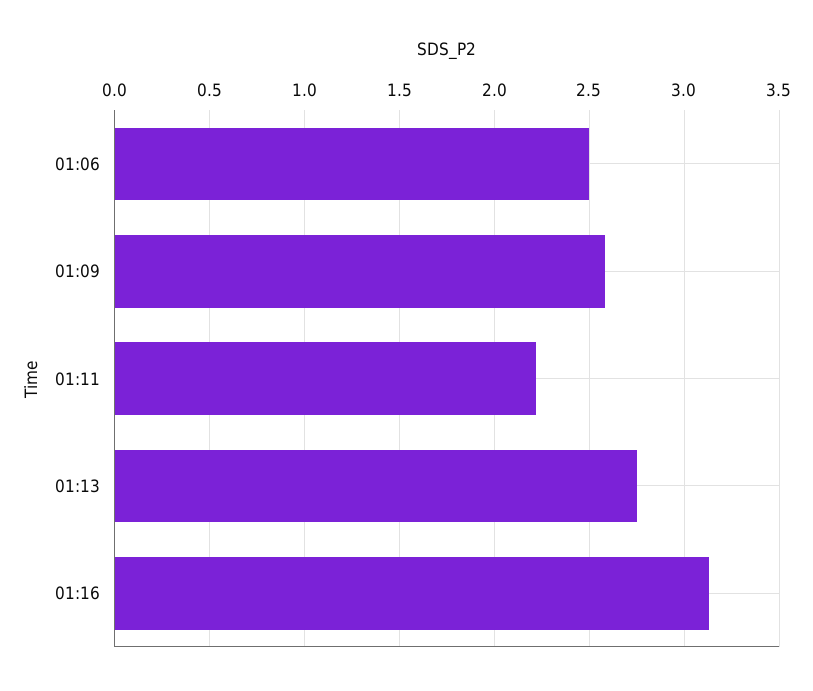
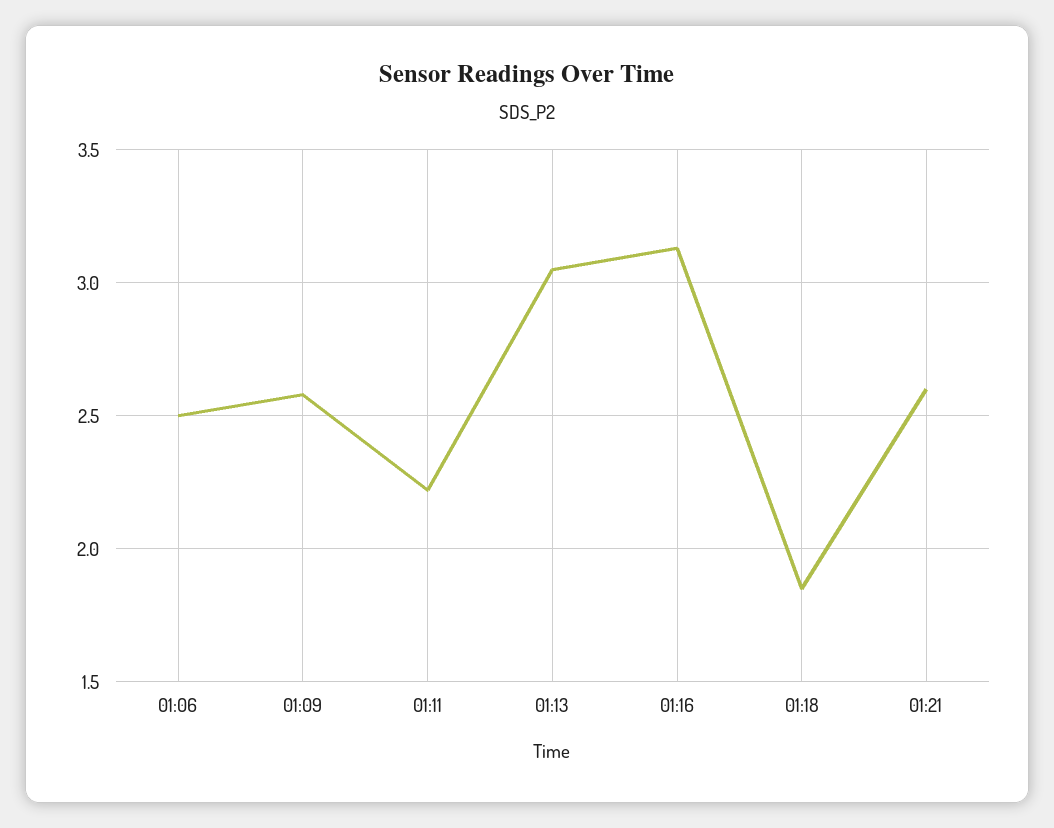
01:13: 2.75 -> 3.05
01:18: none -> 1.85
01:21: none -> 2.6

